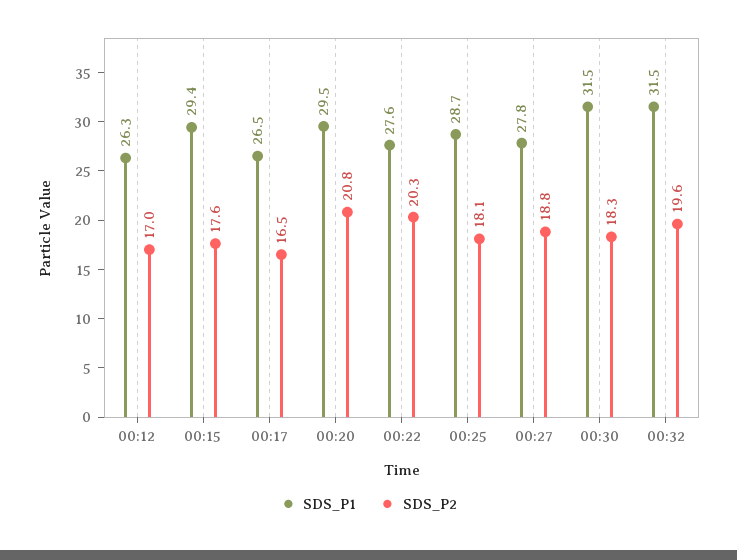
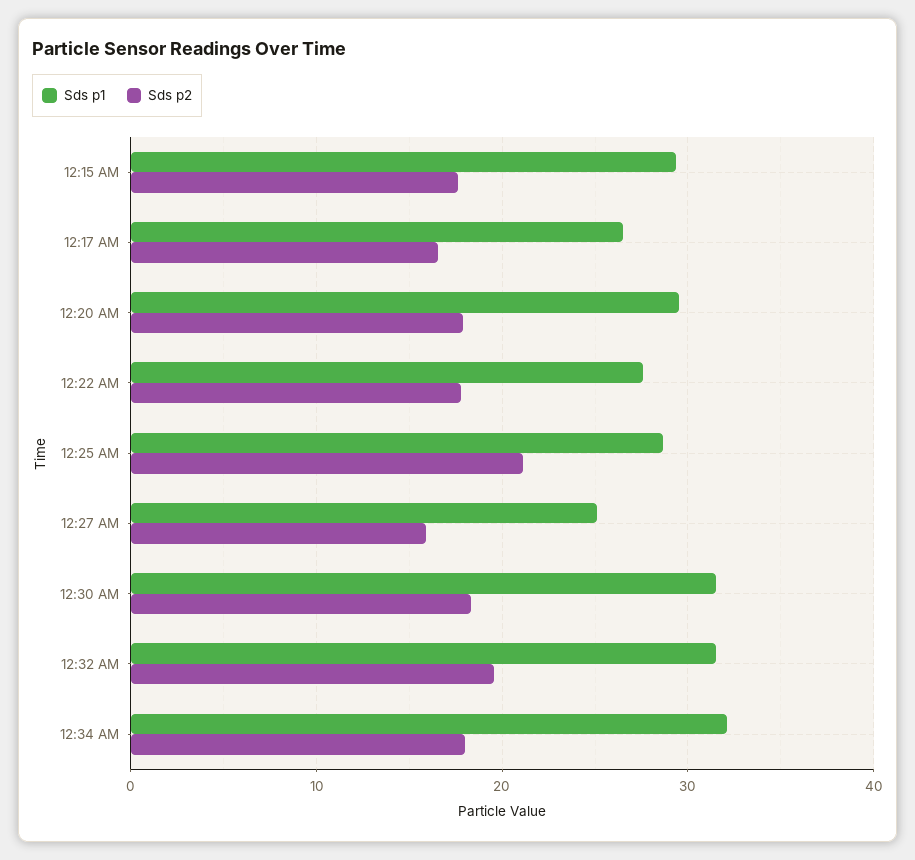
SDS_P1, 00:12: 26.3 -> none
SDS_P2, 00:12: 17 -> none
SDS_P2, 00:20: 20.8 -> 18
SDS_P2, 00:22: 20.3 -> 18
SDS_P2, 00:25: 18.1 -> 21
SDS_P1, 00:27: 27.8 -> 25
SDS_P2, 00:27: 18.8 -> 16
SDS_P1, 12:34 AM: none -> 32
SDS_P2, 12:34 AM: none -> 18

